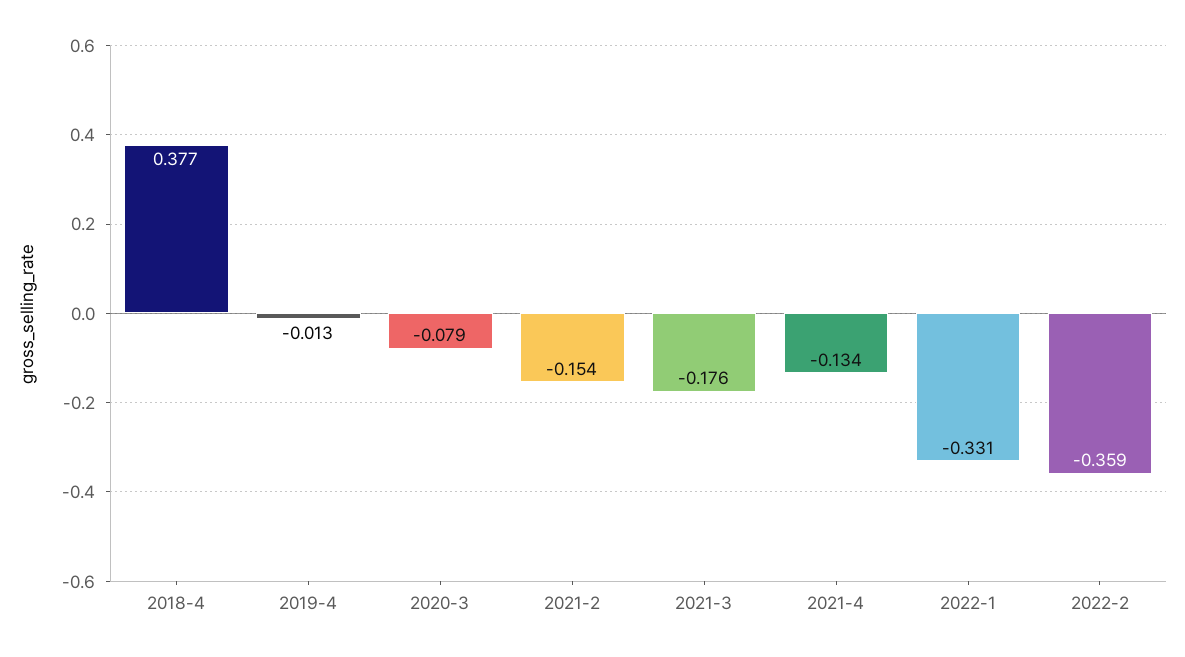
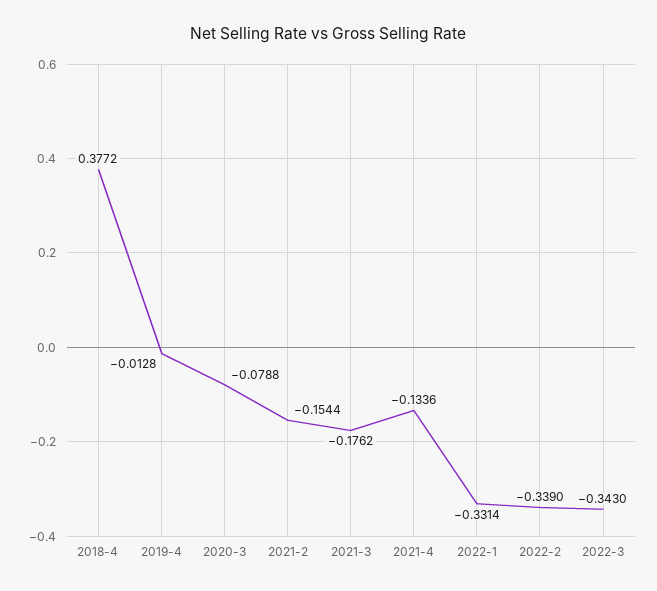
2022-2: -0.359 -> -0.339
2022-3: none -> -0.343

